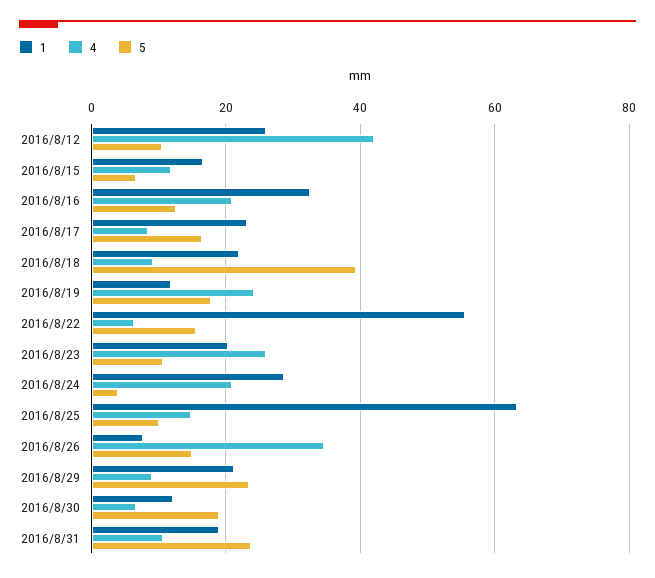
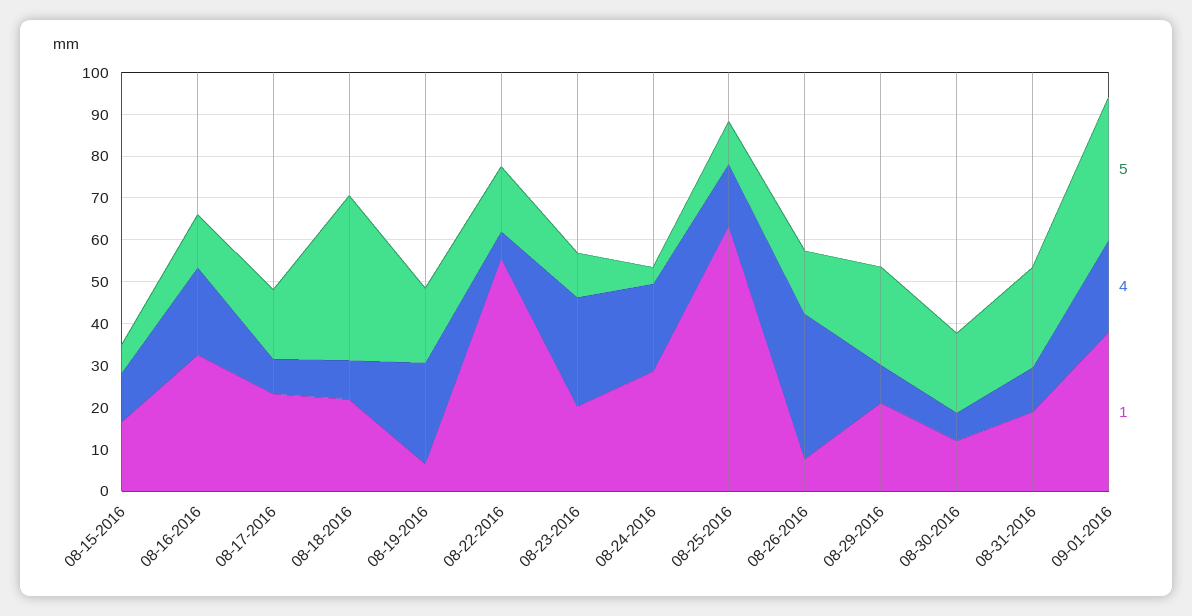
1, 2016/8/12: 26 -> none
4, 2016/8/12: 42 -> none
5, 2016/8/12: 10 -> none
1, 2016/8/19: 12 -> 6
5, 09-01-2016: none -> 34
4, 09-01-2016: none -> 22
1, 09-01-2016: none -> 38

